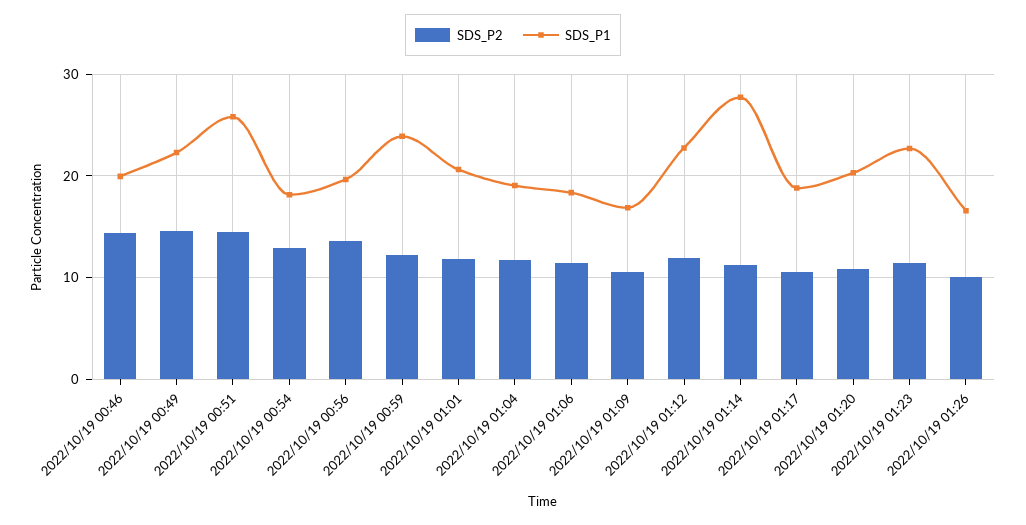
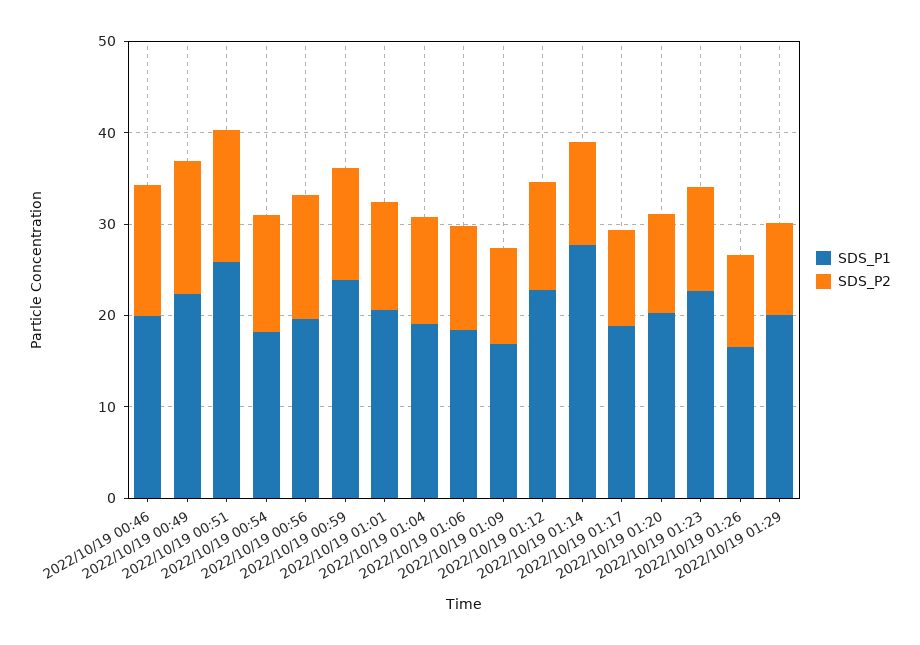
SDS_P1, 2022/10/19 01:29: none -> 20
SDS_P2, 2022/10/19 01:29: none -> 10

